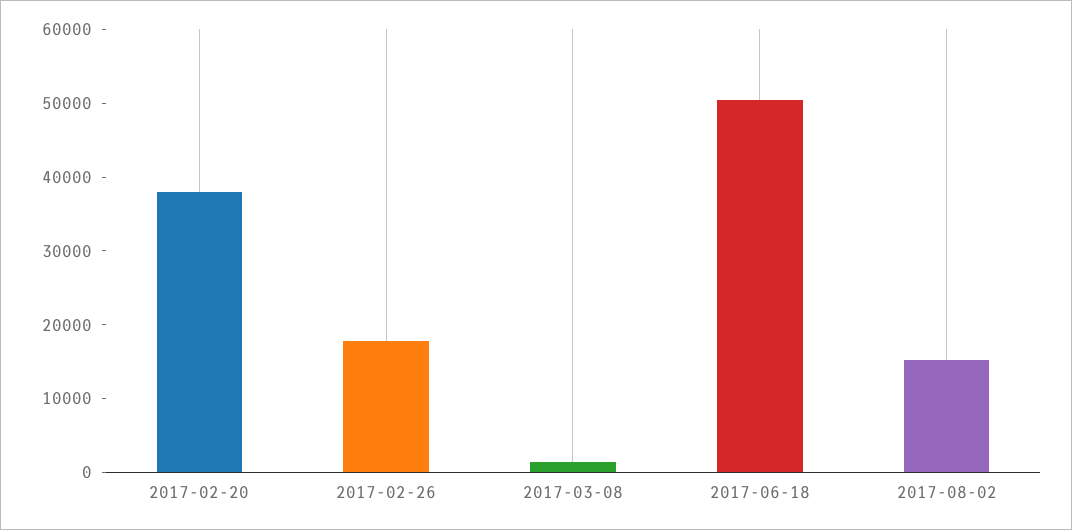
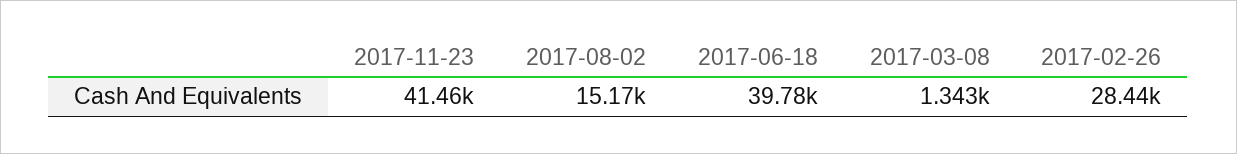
2017-02-20: 38000 -> none
2017-02-26: 18000 -> 28440
2017-06-18: 50000 -> 39780
2017-11-23: none -> 41460

